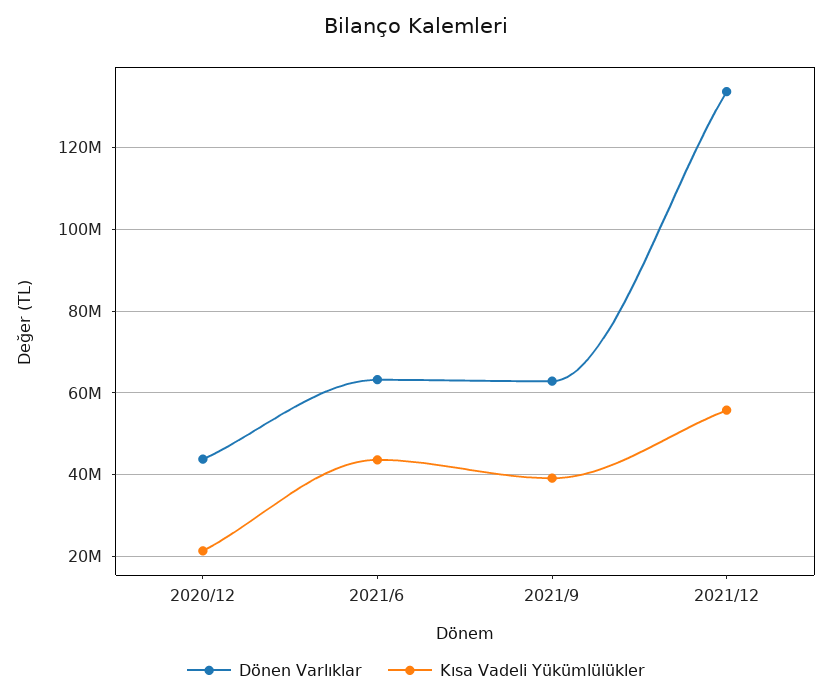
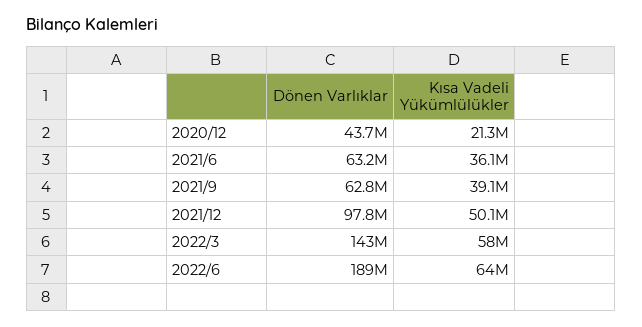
Kısa Vadeli Yükümlülükler, 2021/6: 44000000 -> 36100000
Dönen Varlıklar, 2021/12: 134000000 -> 97800000
Kısa Vadeli Yükümlülükler, 2021/12: 56000000 -> 50100000
Dönen Varlıklar, 2022/3: none -> 143000000
Kısa Vadeli Yükümlülükler, 2022/3: none -> 58000000
Dönen Varlıklar, 2022/6: none -> 189000000
Kısa Vadeli Yükümlülükler, 2022/6: none -> 64000000

